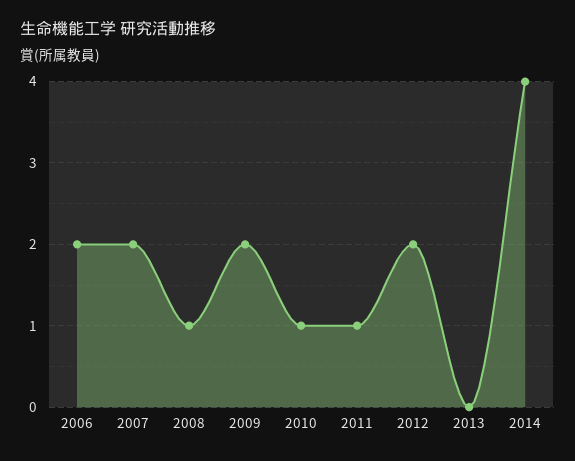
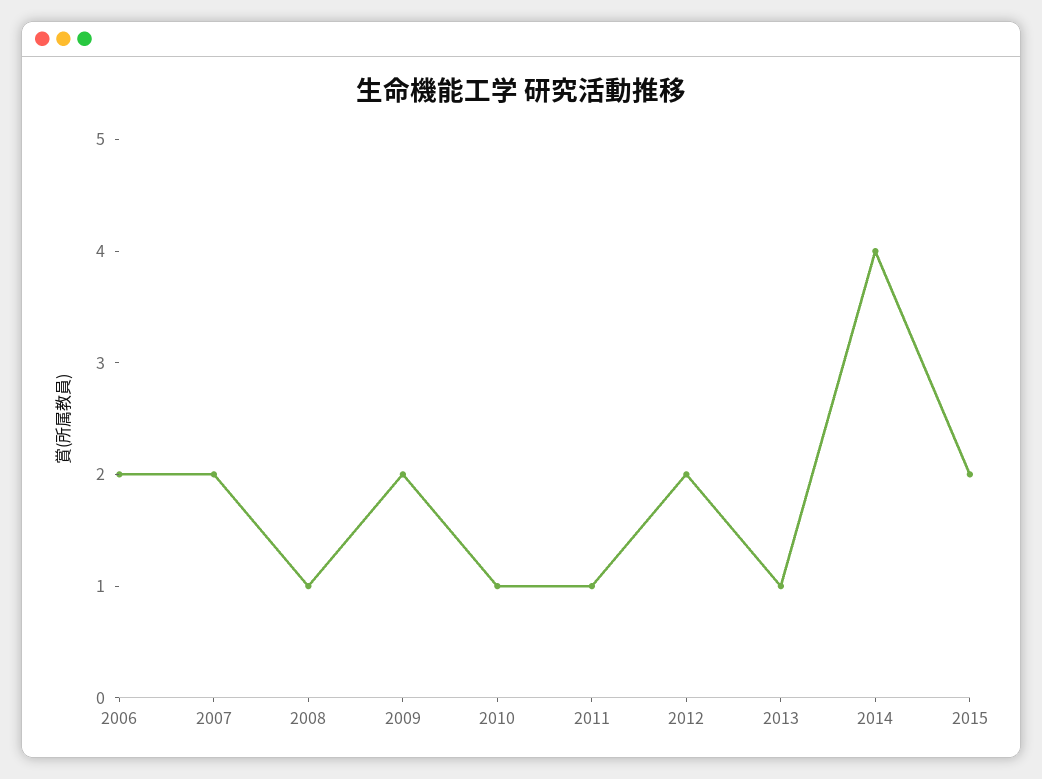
2013: 0 -> 1
2015: none -> 2

